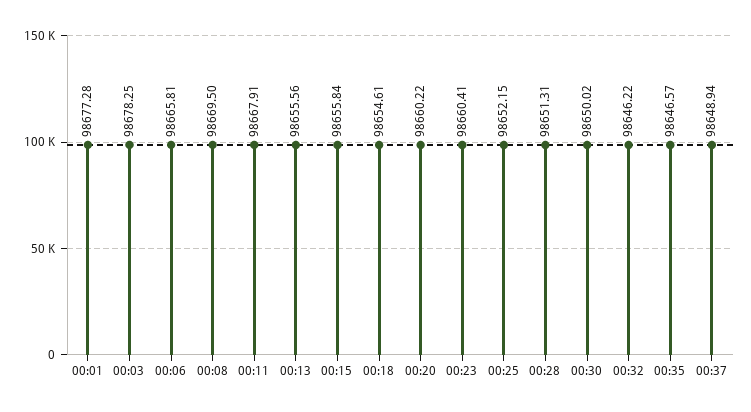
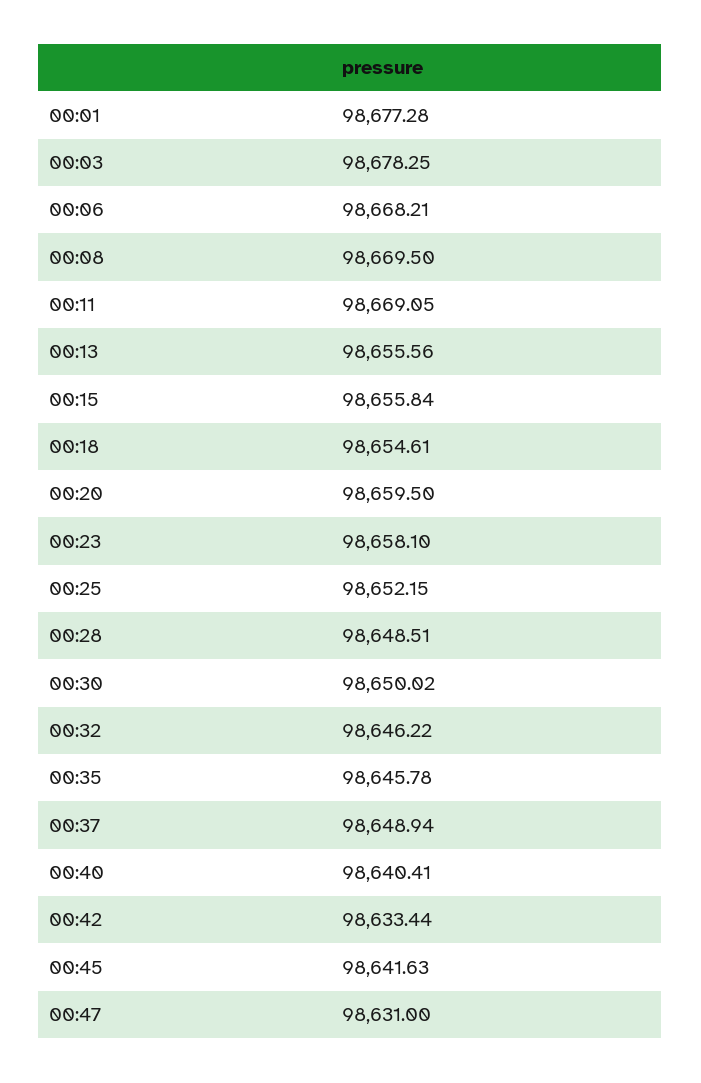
00:06: 98665.81 -> 98668.21
00:11: 98667.91 -> 98669.05
00:20: 98660.22 -> 98659.5
00:23: 98660.41 -> 98658.1
00:28: 98651.31 -> 98648.51
00:35: 98646.57 -> 98645.78
00:40: none -> 98640.41
00:42: none -> 98633.44
00:45: none -> 98641.63
00:47: none -> 98631

